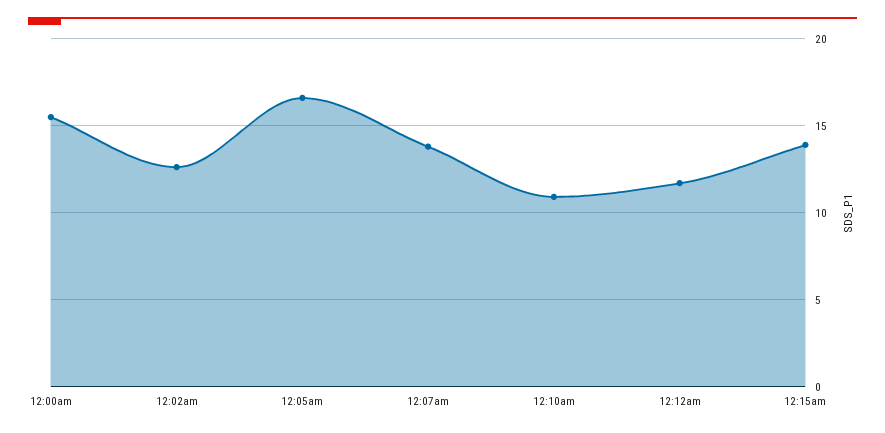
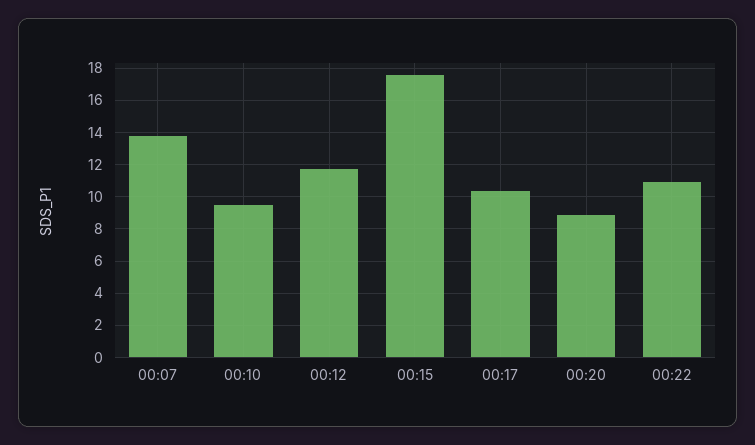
12:00am: 15.5 -> none
12:02am: 12.5 -> none
12:05am: 16.5 -> none
12:10am: 11 -> 9.5
12:15am: 14 -> 17.5
00:17: none -> 10.5
00:20: none -> 9
00:22: none -> 11

